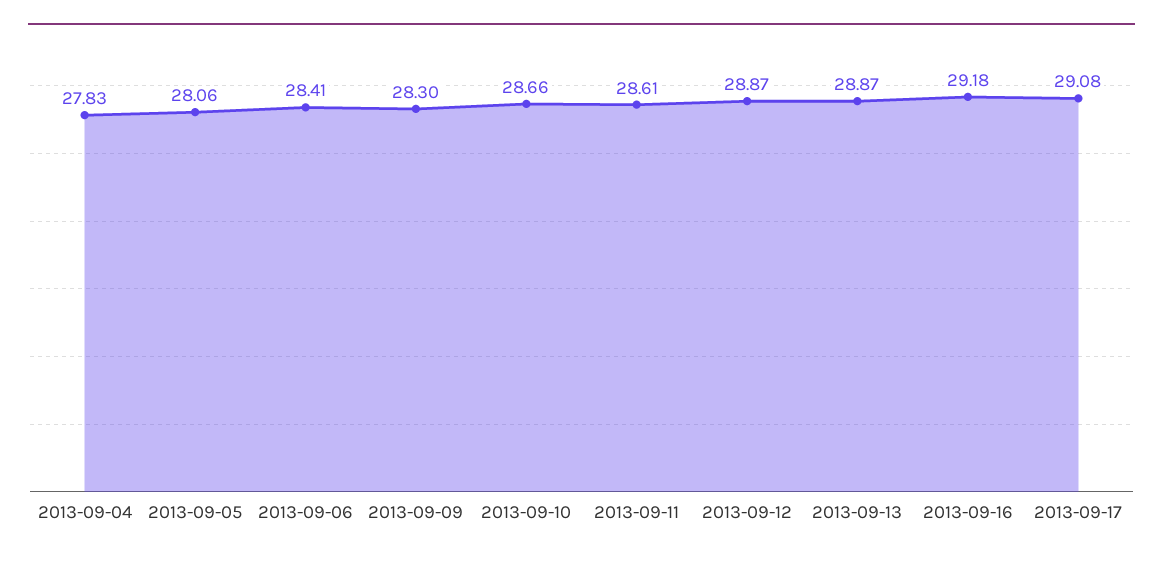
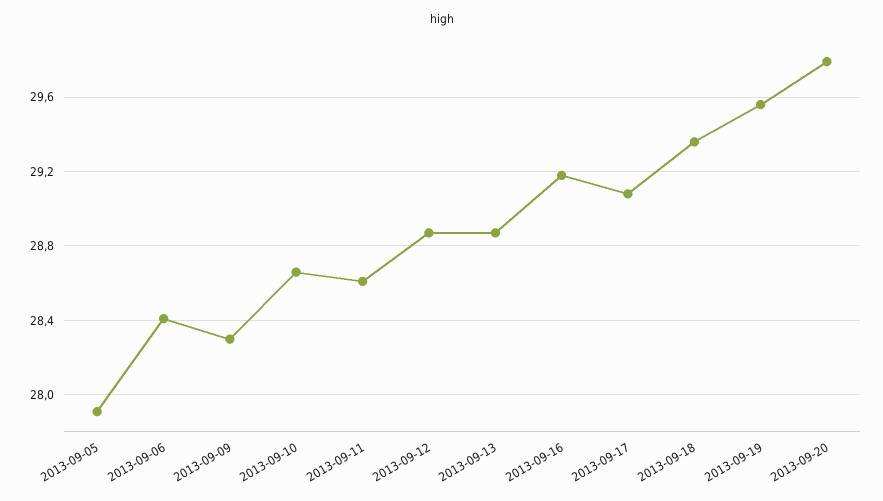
2013-09-04: 27.83 -> none
2013-09-05: 28.06 -> 27.9
2013-09-18: none -> 29.35
2013-09-19: none -> 29.55
2013-09-20: none -> 29.8

